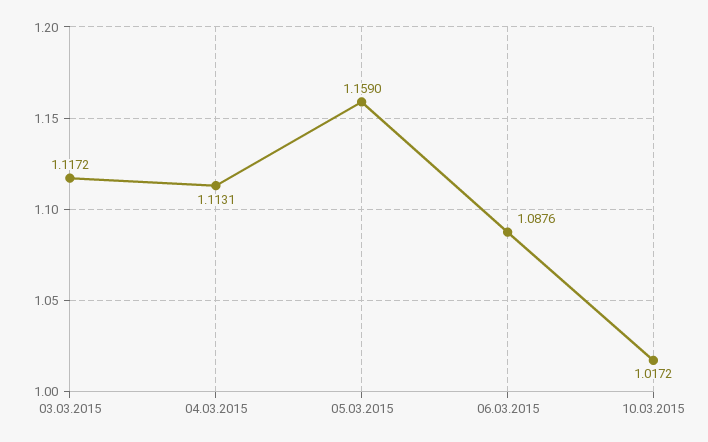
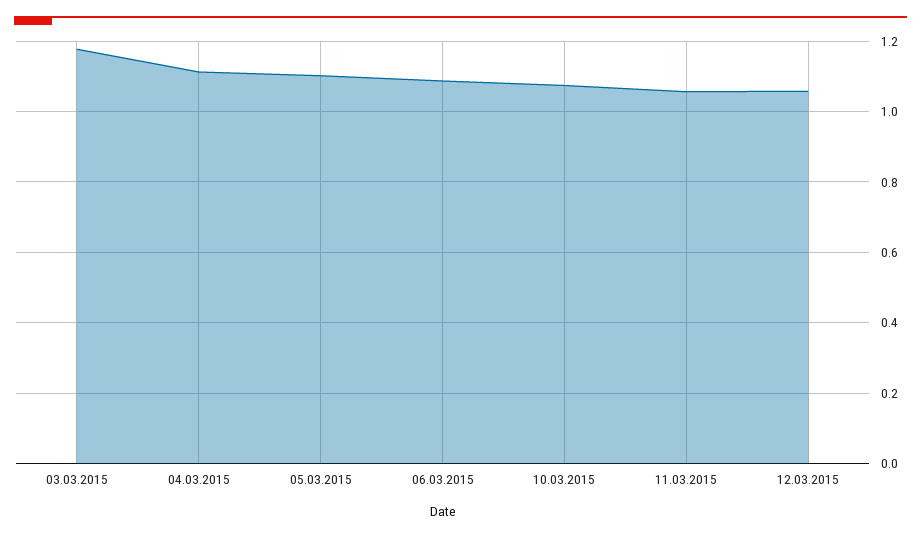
03.03.2015: 1.1172 -> 1.18
05.03.2015: 1.159 -> 1.1
10.03.2015: 1.0172 -> 1.08
11.03.2015: none -> 1.06
12.03.2015: none -> 1.06

